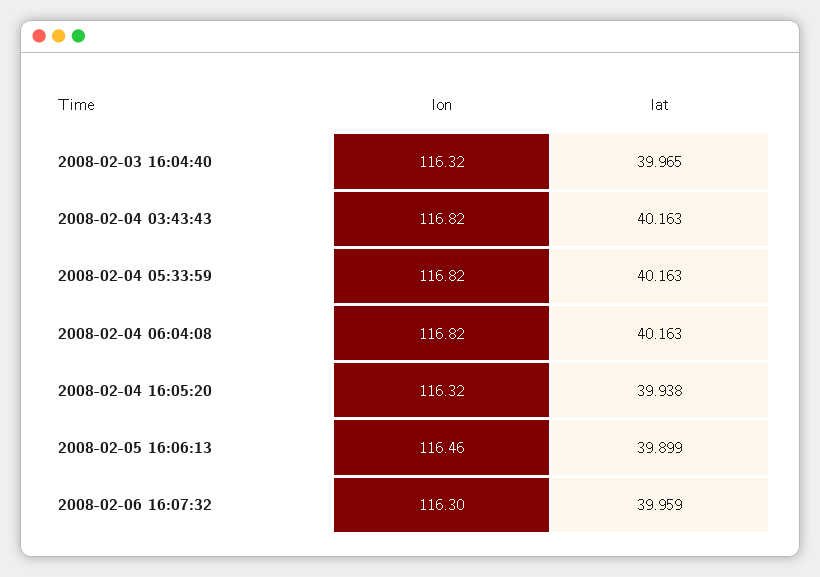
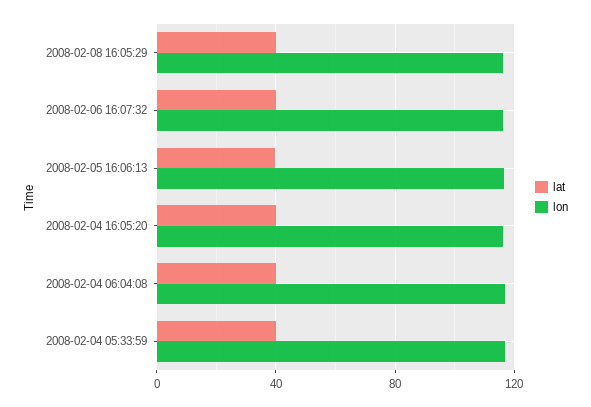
lon, 2008-02-03 16:04:40: 116.32 -> none
lat, 2008-02-03 16:04:40: 39.965 -> none
lon, 2008-02-04 03:43:43: 116.82 -> none
lat, 2008-02-04 03:43:43: 40.163 -> none
lat, 2008-02-08 16:05:29: none -> 40
lon, 2008-02-08 16:05:29: none -> 115

